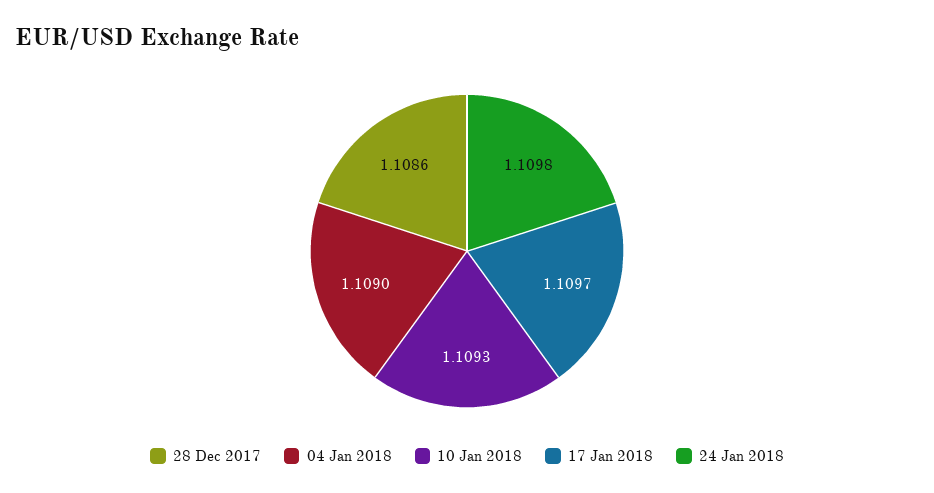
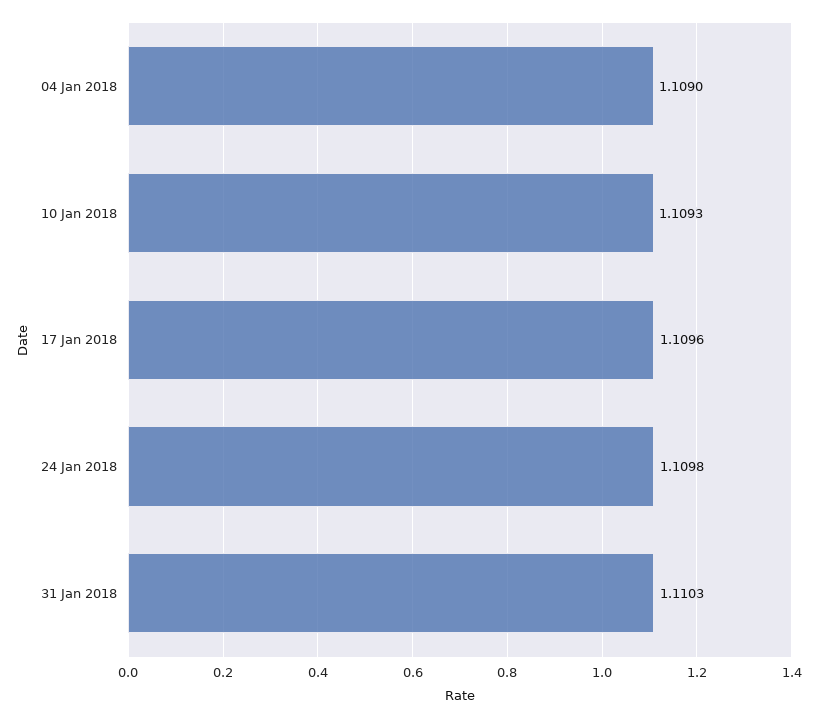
28 Dec 2017: 1.1086 -> none
17 Jan 2018: 1.1097 -> 1.1096
31 Jan 2018: none -> 1.1103

